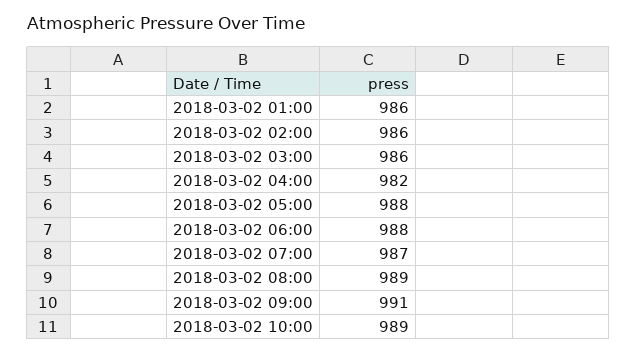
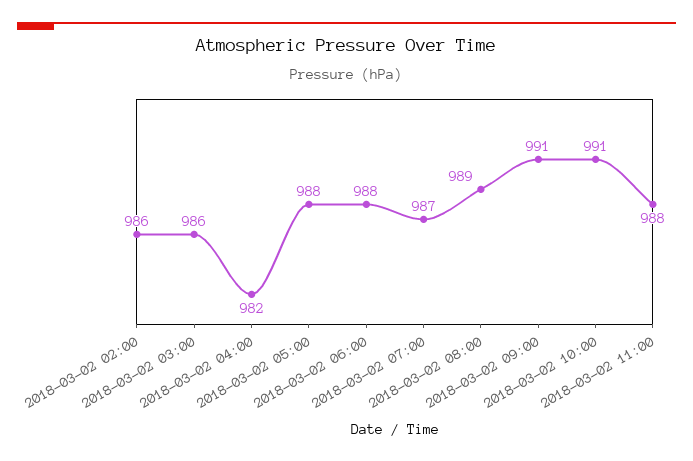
2018-03-02 01:00: 986 -> none
2018-03-02 10:00: 989 -> 991
2018-03-02 11:00: none -> 988

